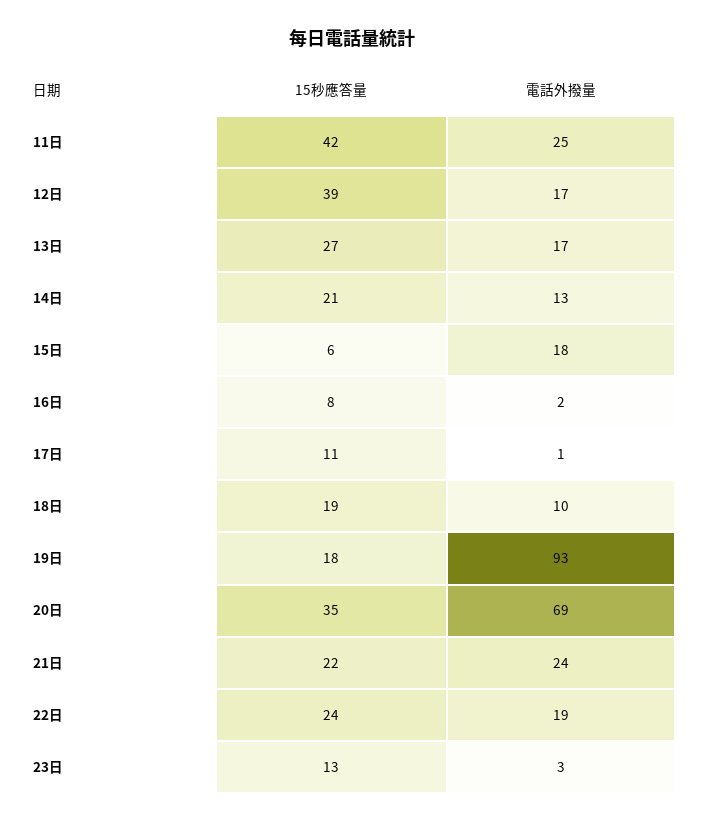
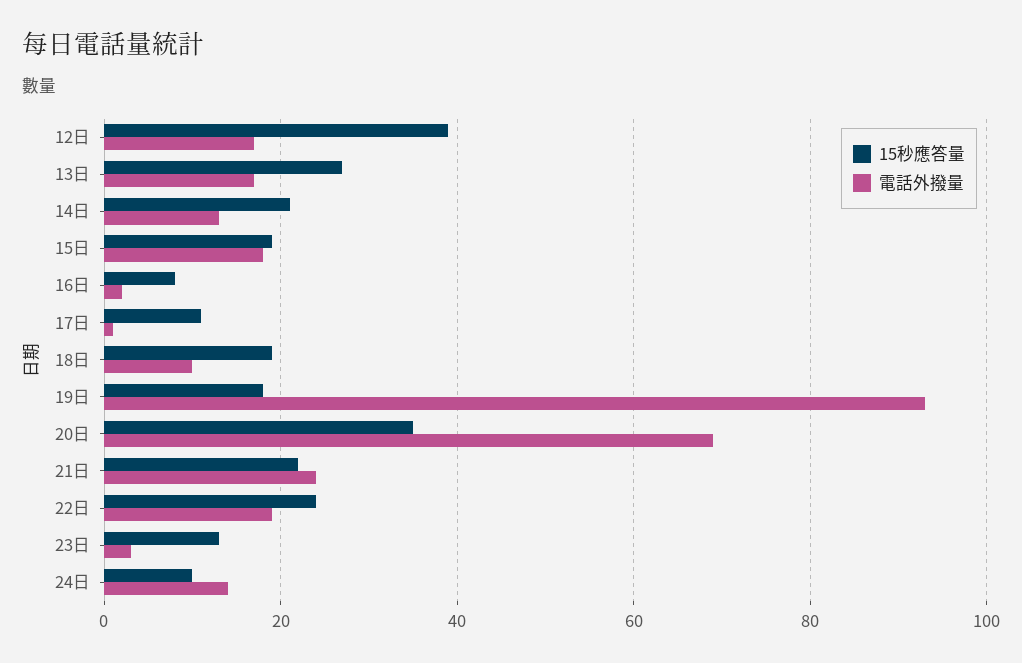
15秒應答量, 11日: 42 -> none
電話外撥量, 11日: 25 -> none
15秒應答量, 15日: 6 -> 20
15秒應答量, 24日: none -> 10
電話外撥量, 24日: none -> 15

